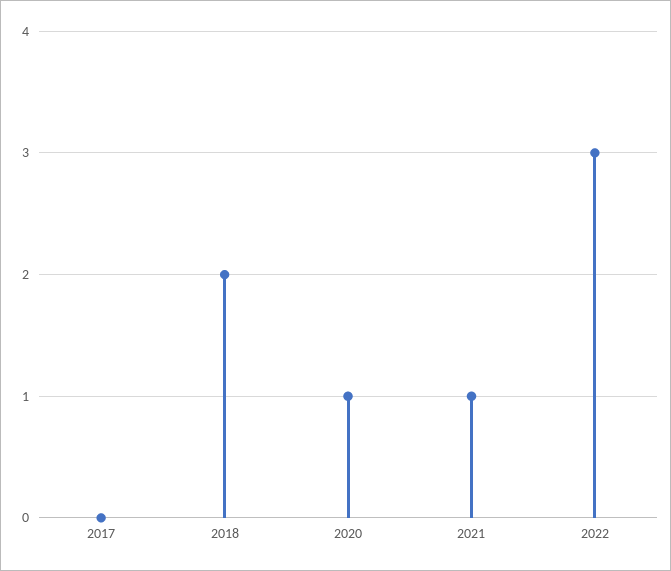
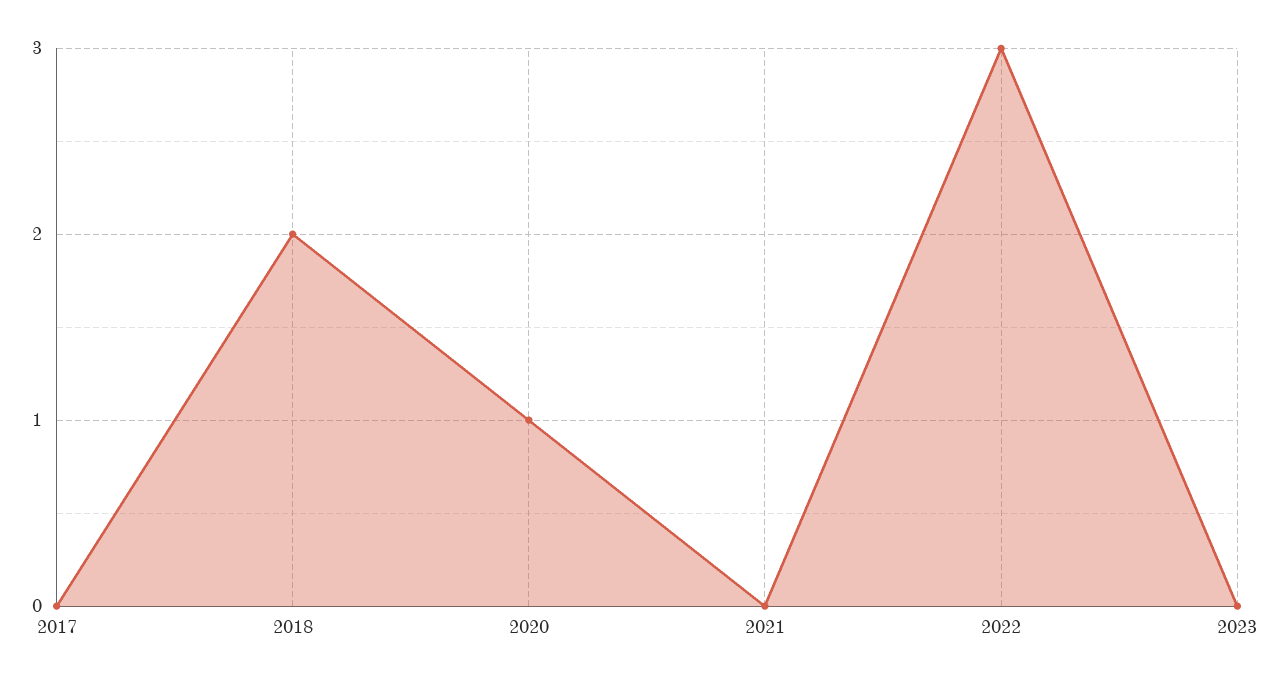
2021: 1 -> 0
2023: none -> 0

